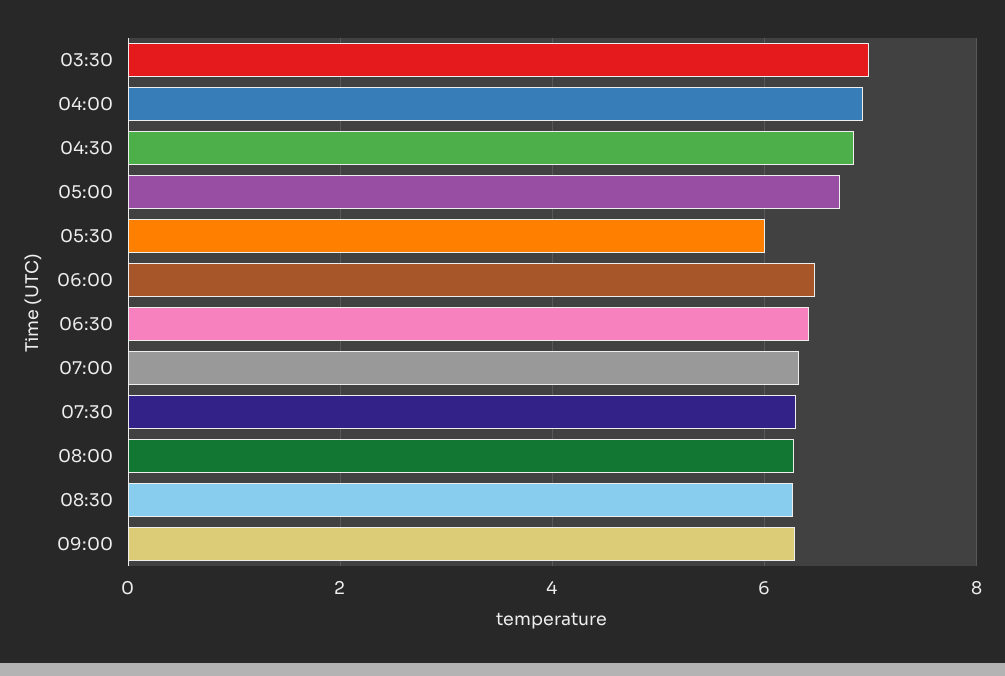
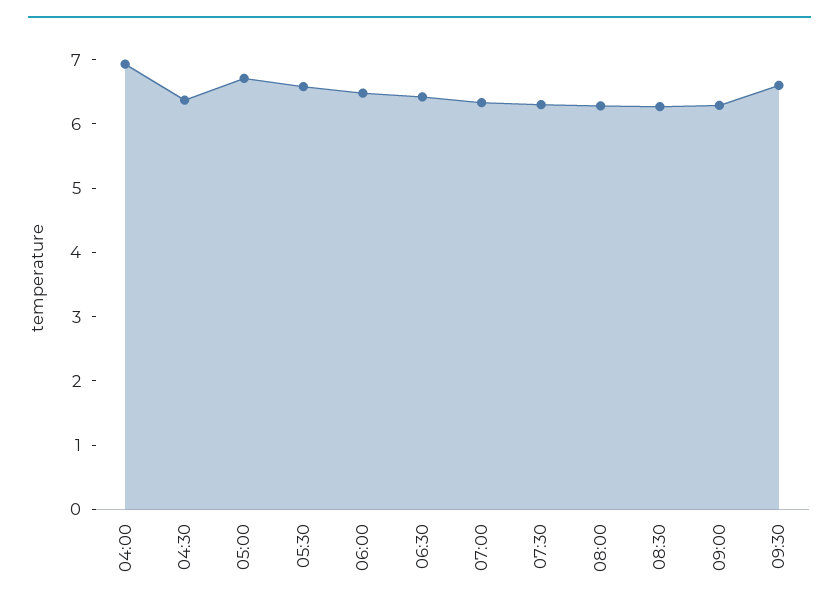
03:30: 7 -> none
04:30: 6.8 -> 6.4
05:30: 6 -> 6.6
09:30: none -> 6.6

